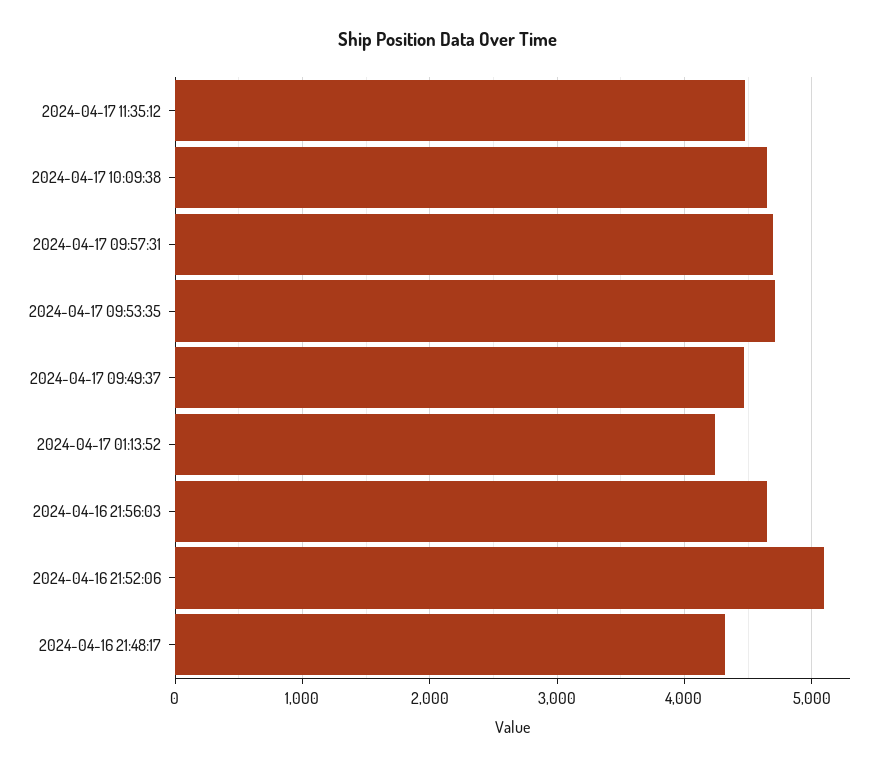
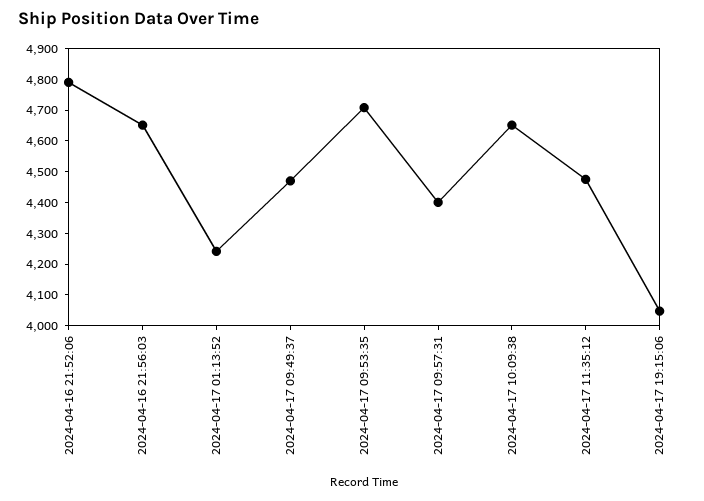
2024-04-17 09:57:31: 4700 -> 4400
2024-04-16 21:52:06: 5100 -> 4800
2024-04-16 21:48:17: 4300 -> none
2024-04-17 19:15:06: none -> 4050

